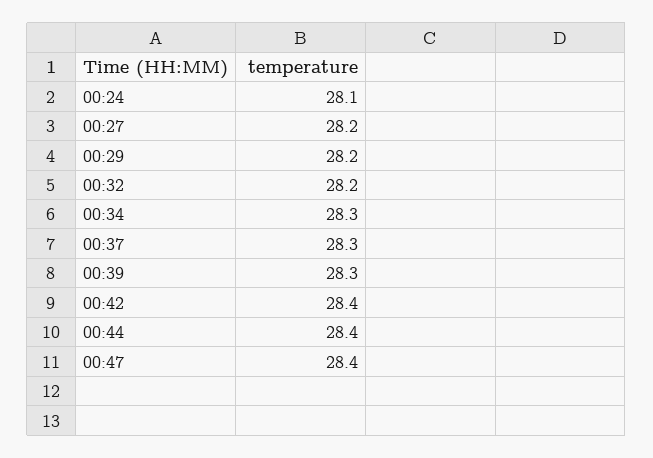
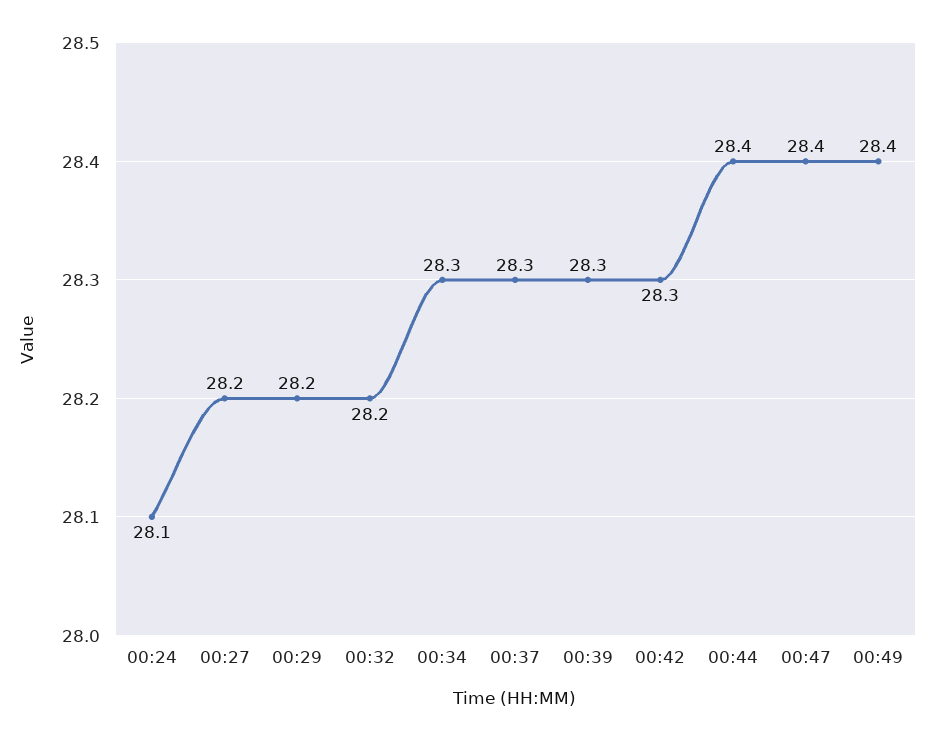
00:42: 28.4 -> 28.3
00:49: none -> 28.4

